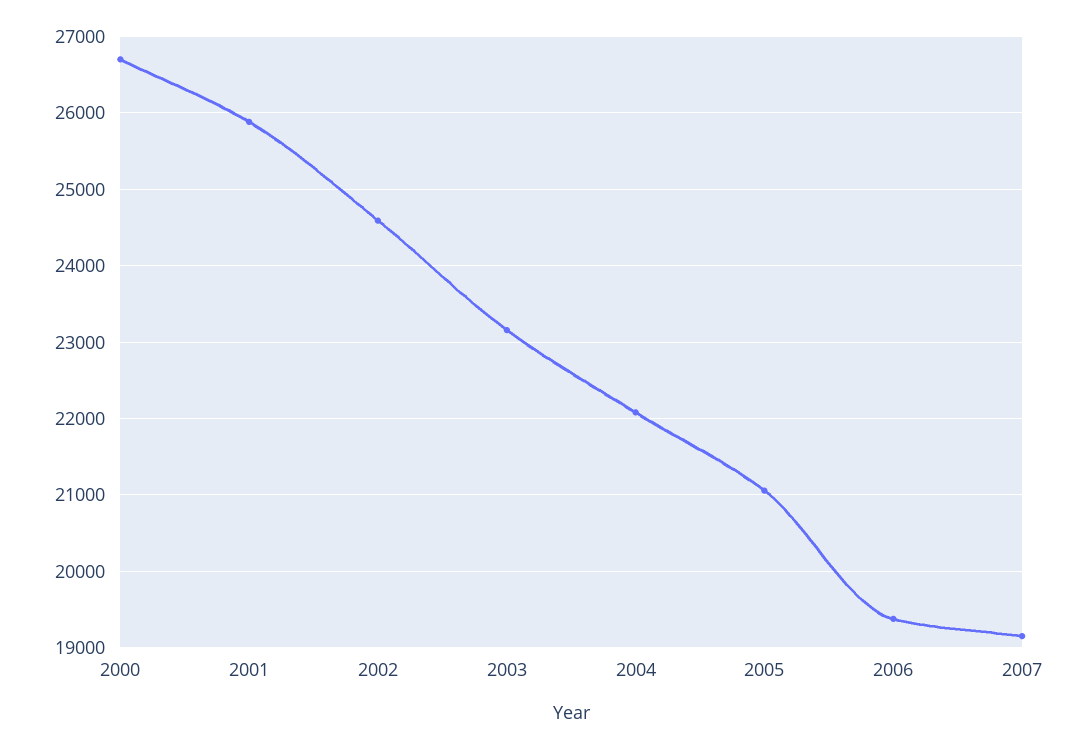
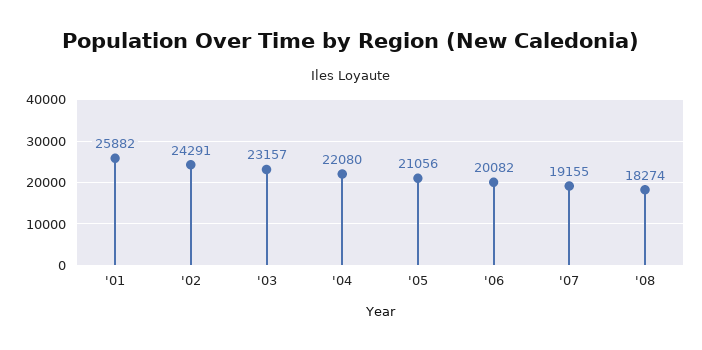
2000: 26700 -> none
2002: 24600 -> 24291
2006: 19400 -> 20082
'08: none -> 18274

